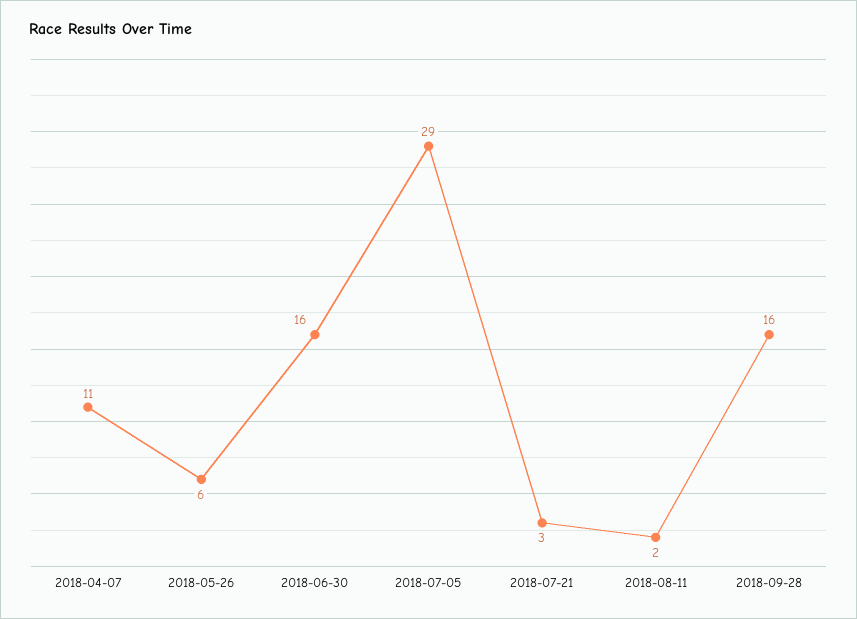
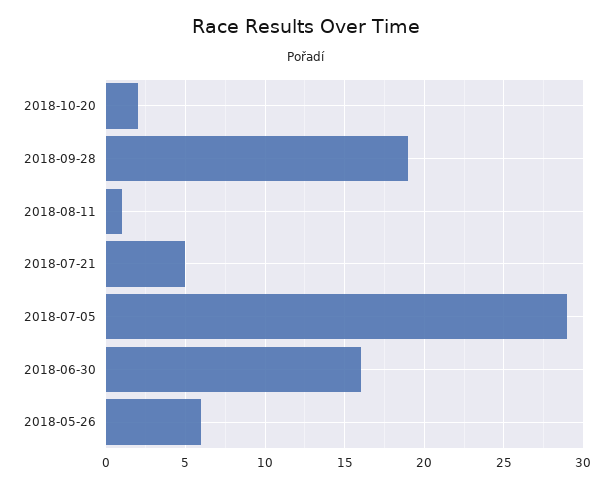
2018-04-07: 11 -> none
2018-07-21: 3 -> 5
2018-08-11: 2 -> 1
2018-09-28: 16 -> 19
2018-10-20: none -> 2

